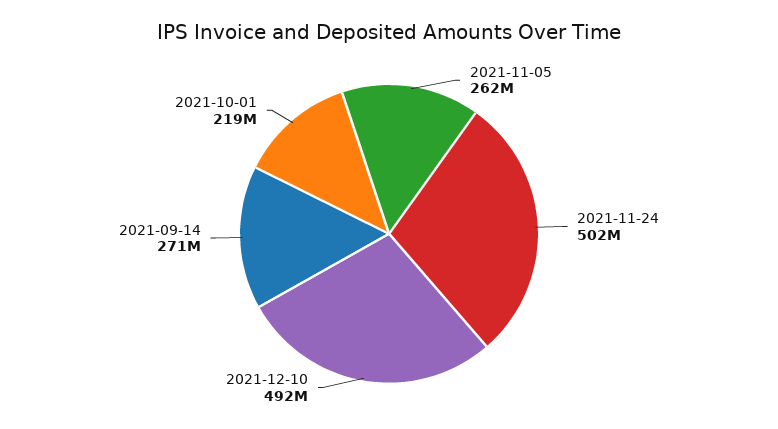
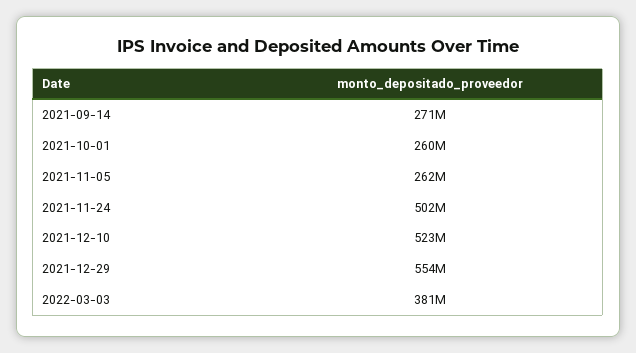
2021-12-10: 492000000 -> 523000000
2021-10-01: 219000000 -> 260000000
2021-12-29: none -> 554000000
2022-03-03: none -> 381000000

